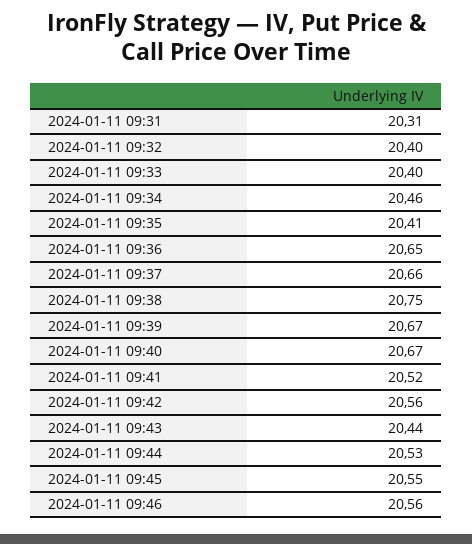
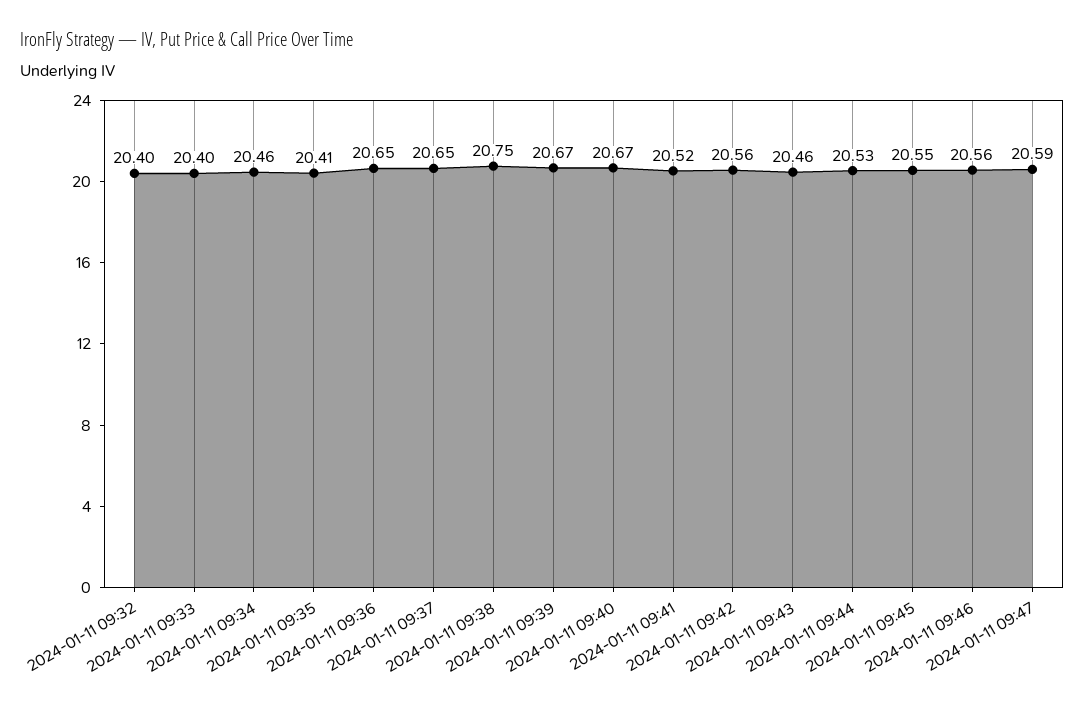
2024-01-11 09:31: 20.31 -> none
2024-01-11 09:37: 20.66 -> 20.65
2024-01-11 09:43: 20.44 -> 20.46
2024-01-11 09:47: none -> 20.59

